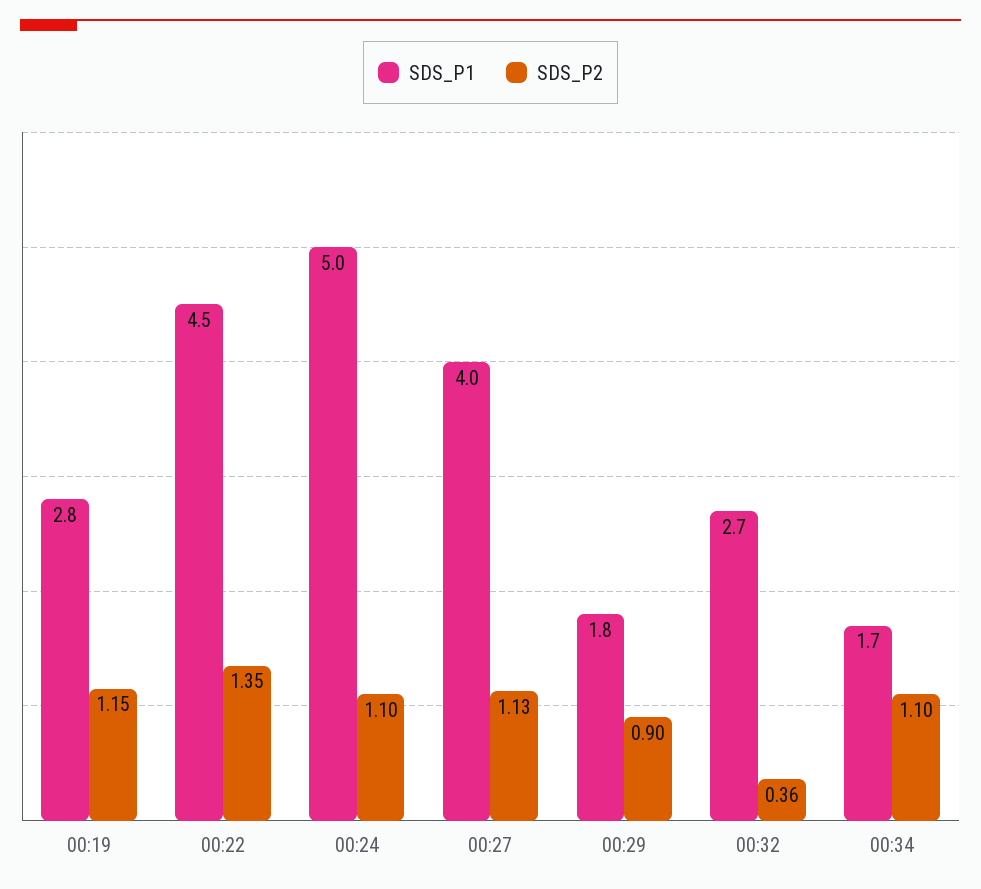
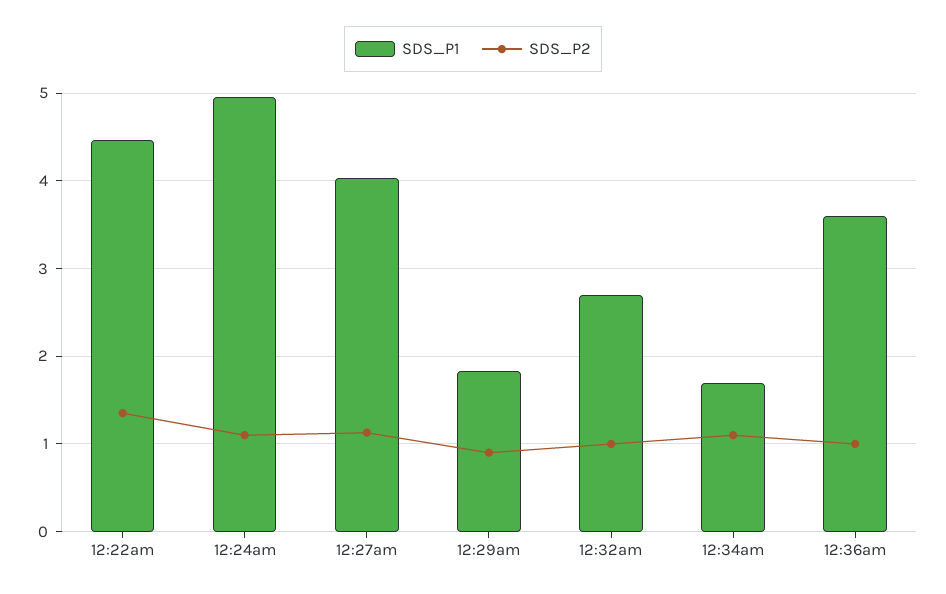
SDS_P1, 00:19: 2.8 -> none
SDS_P2, 00:19: 1.15 -> none
SDS_P2, 00:32: 0.36 -> 1
SDS_P1, 12:36am: none -> 3.6
SDS_P2, 12:36am: none -> 1

